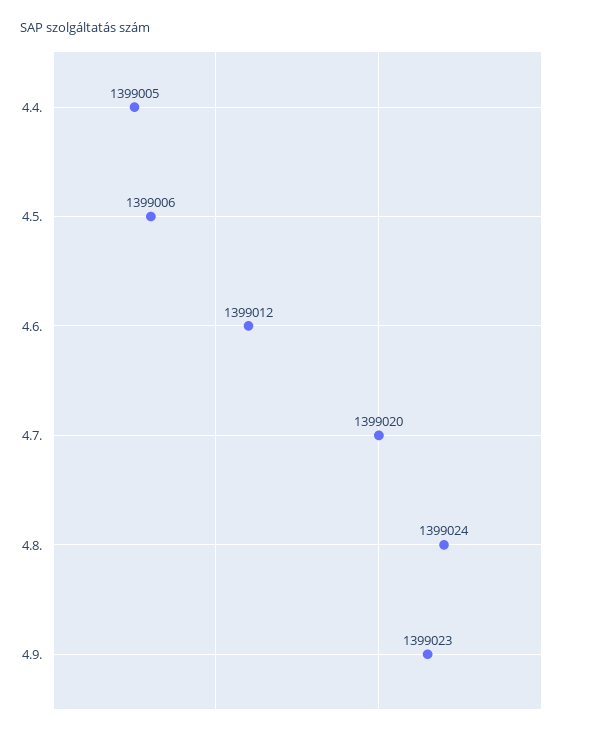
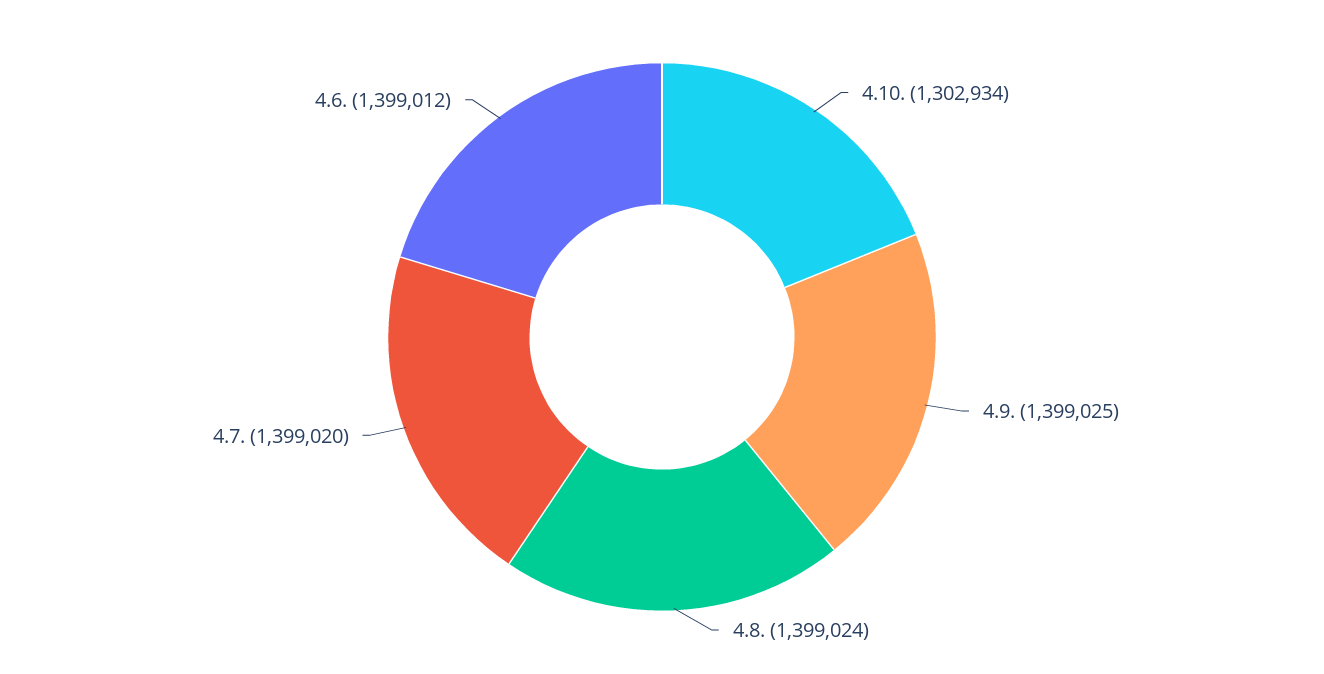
4.4.: 1399005 -> none
4.5.: 1399006 -> none
4.9.: 1399023 -> 1399025
4.10.: none -> 1302934

